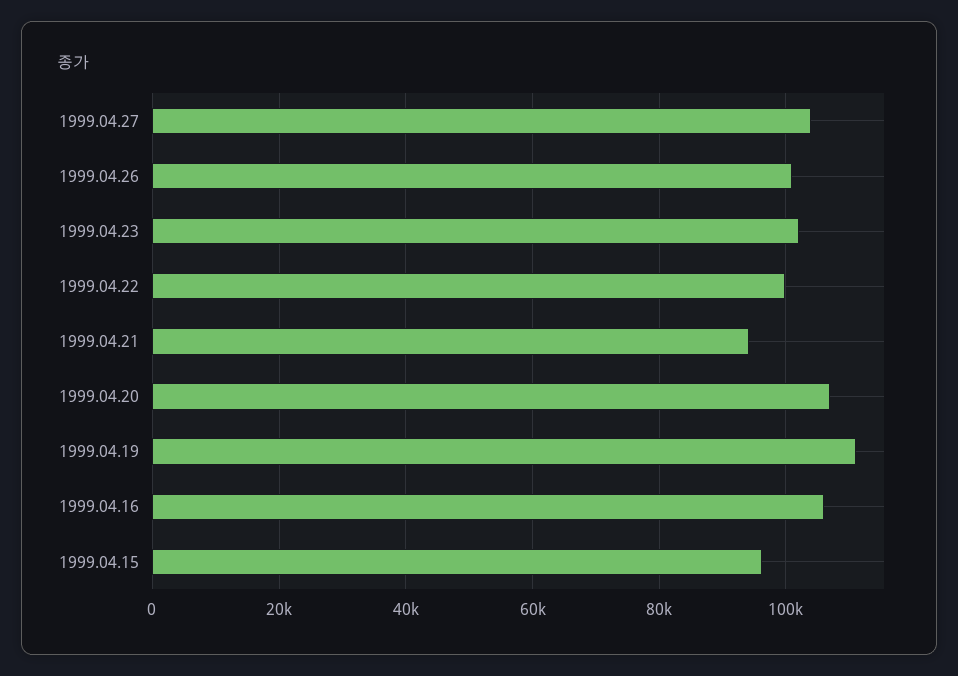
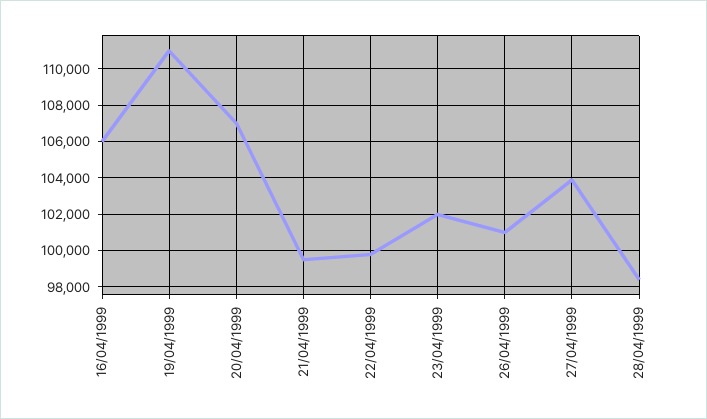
1999.04.21: 94000 -> 99500
1999.04.15: 96000 -> none
28/04/1999: none -> 98500

